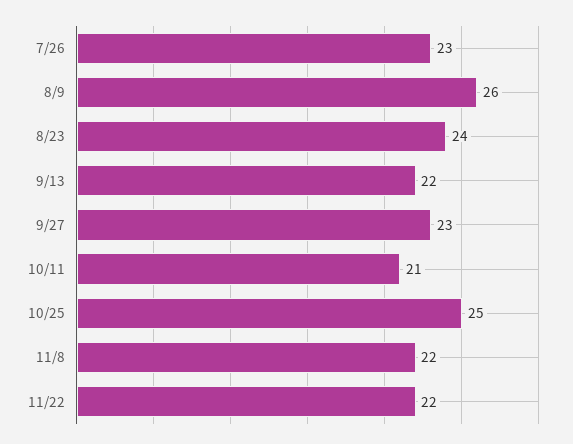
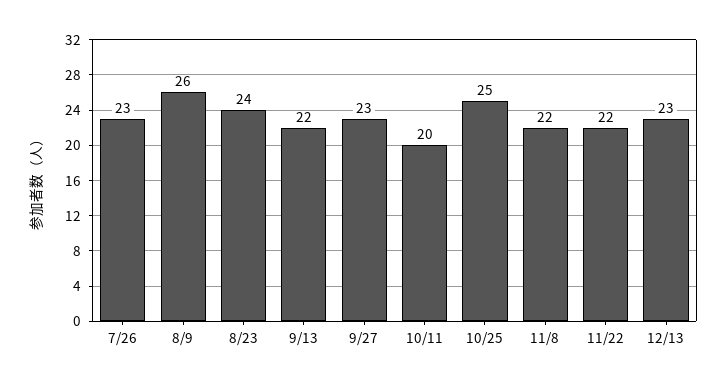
10/11: 21 -> 20
12/13: none -> 23

